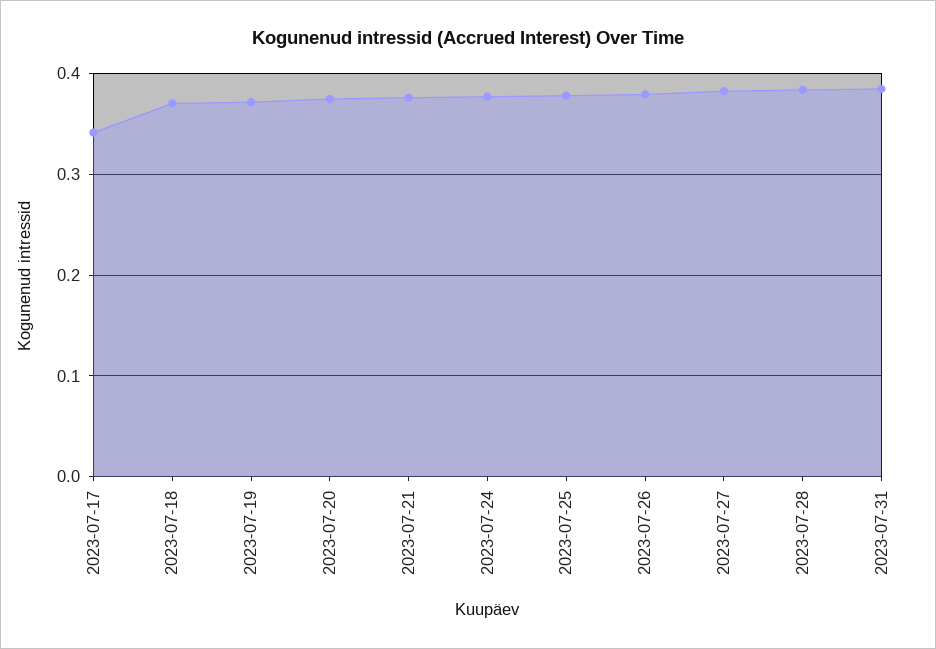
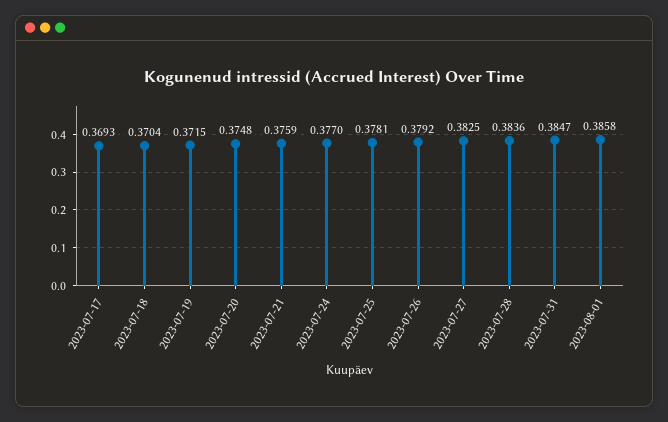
2023-07-17: 0.34 -> 0.3693
2023-08-01: none -> 0.3858

